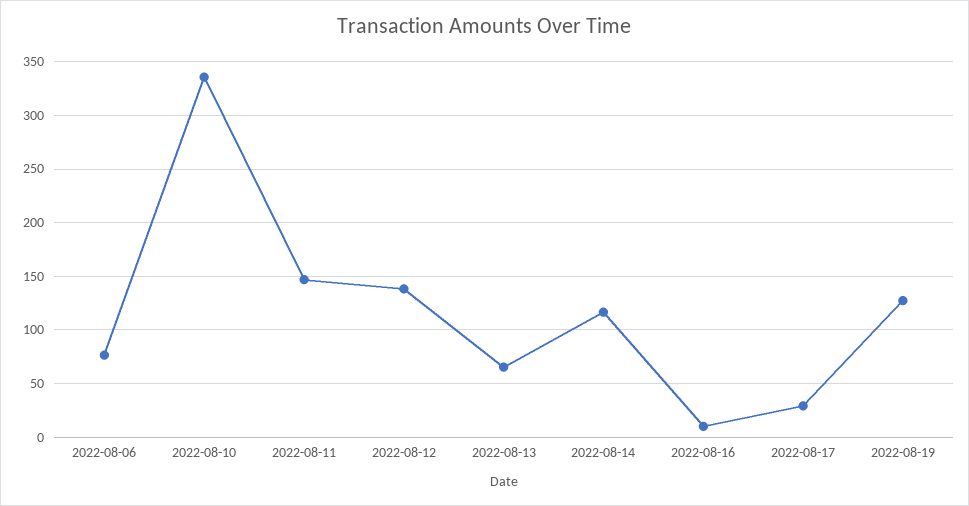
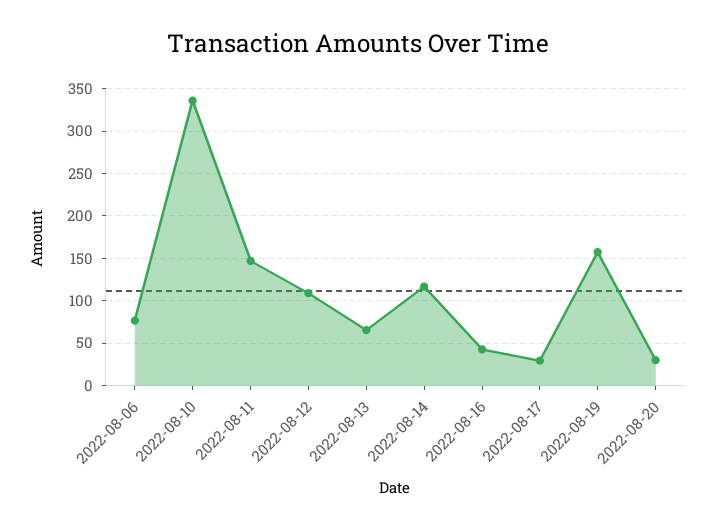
2022-08-12: 140 -> 110
2022-08-16: 10 -> 40
2022-08-19: 130 -> 160
2022-08-20: none -> 30

